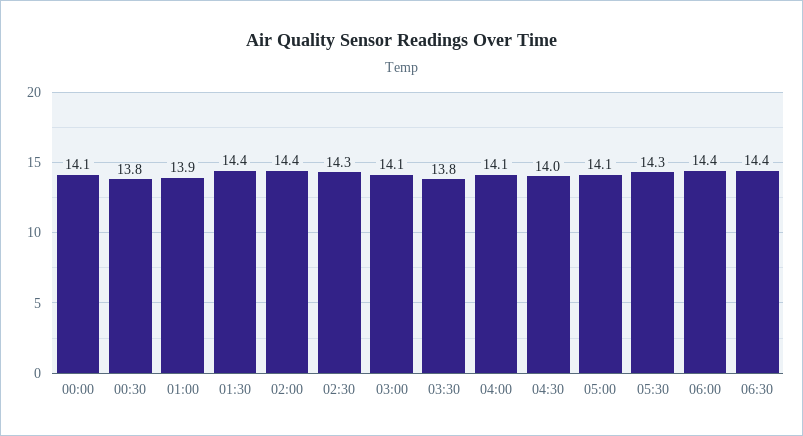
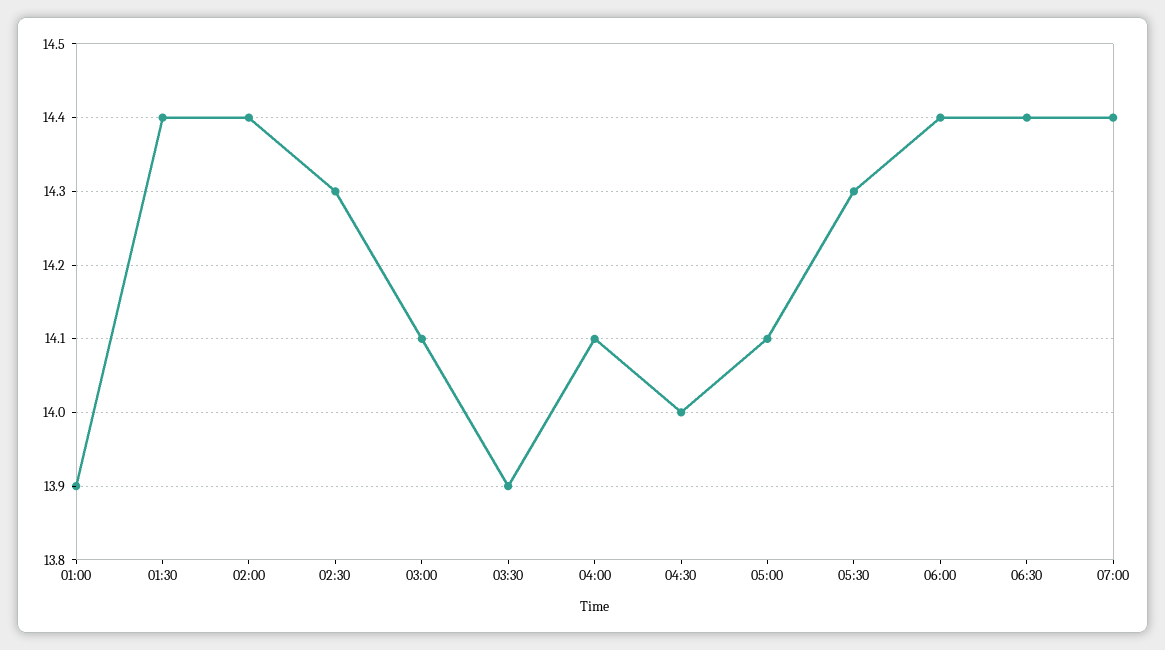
00:00: 14.1 -> none
00:30: 13.8 -> none
03:30: 13.8 -> 13.9
07:00: none -> 14.4

